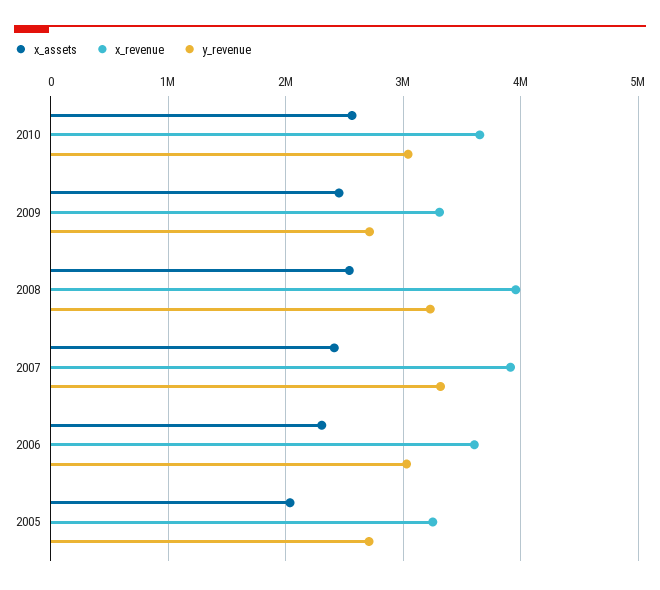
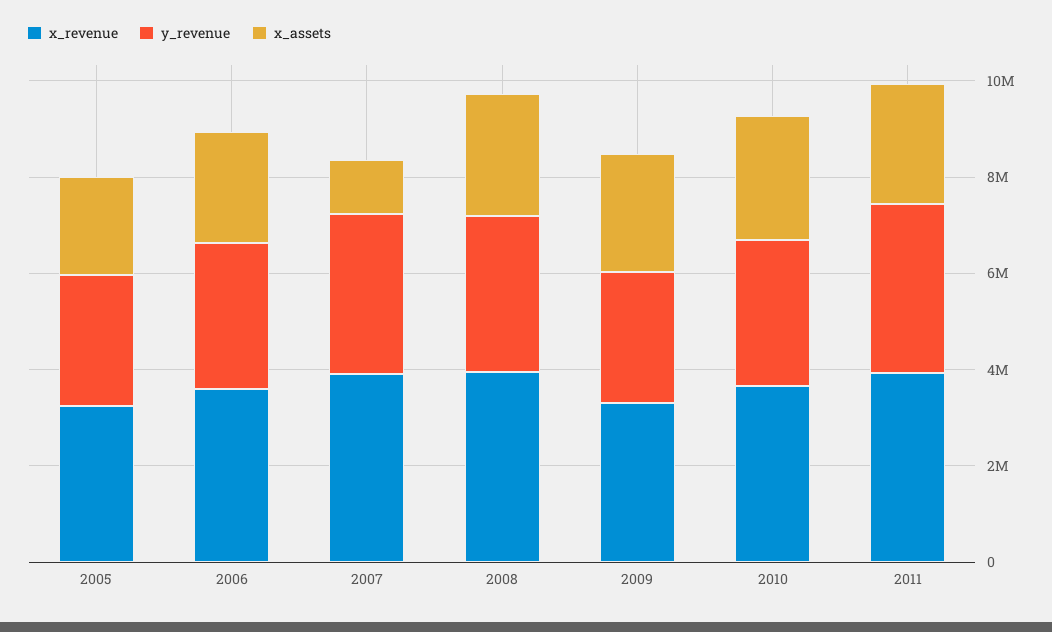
x_assets, 2007: 2400000 -> 1000000
x_revenue, 2011: none -> 4000000
y_revenue, 2011: none -> 3500000
x_assets, 2011: none -> 2500000

